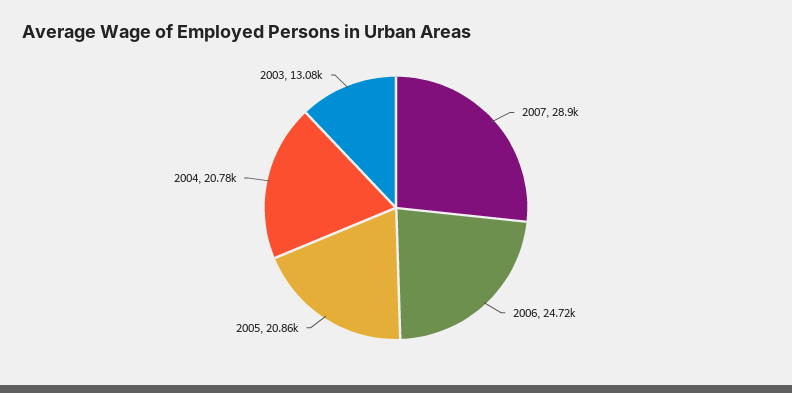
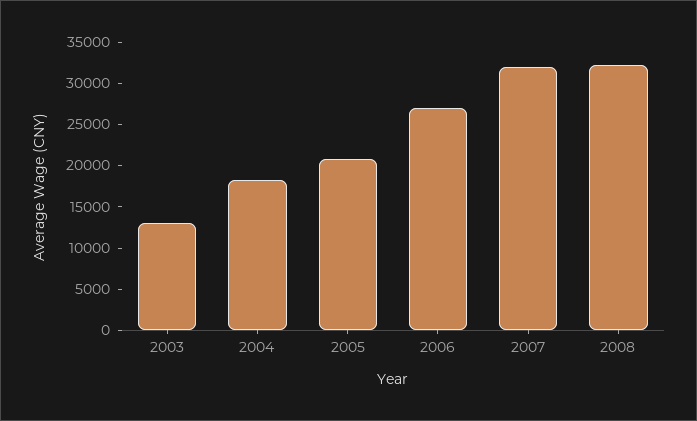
2007: 28900 -> 32000
2006: 24720 -> 27000
2004: 20780 -> 18000
2008: none -> 32000

